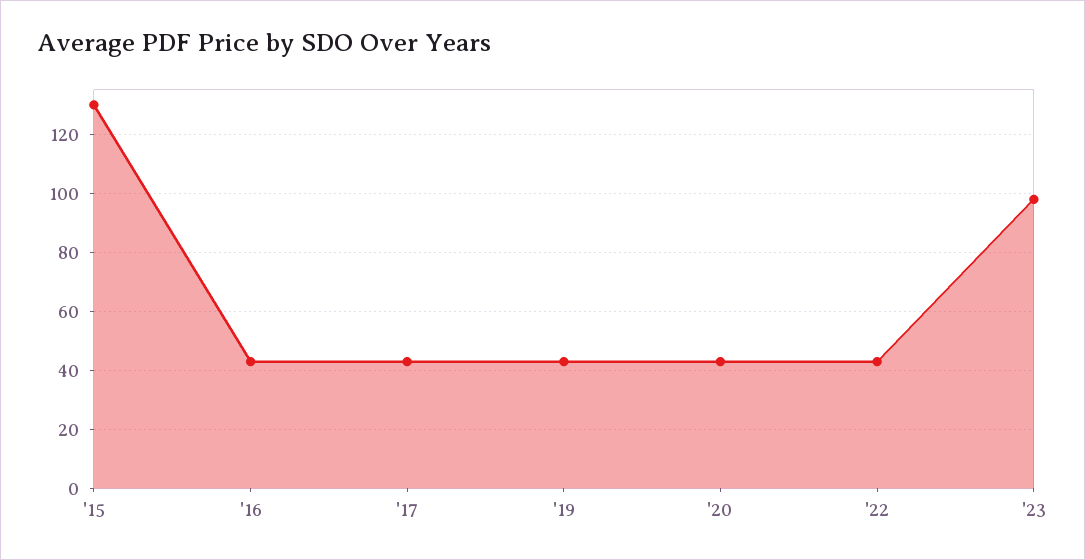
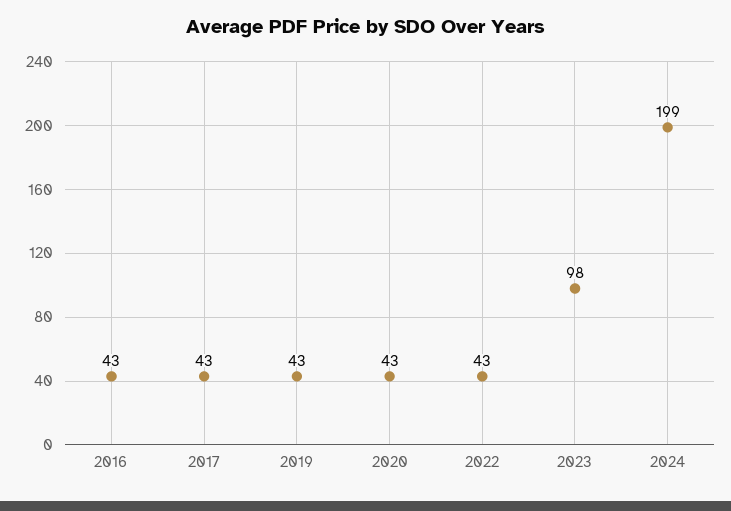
'15: 130 -> none
2024: none -> 199

